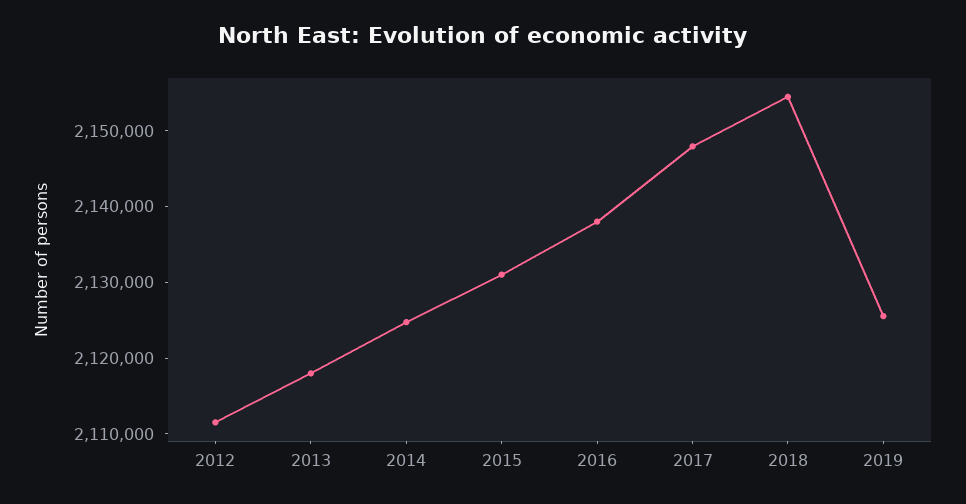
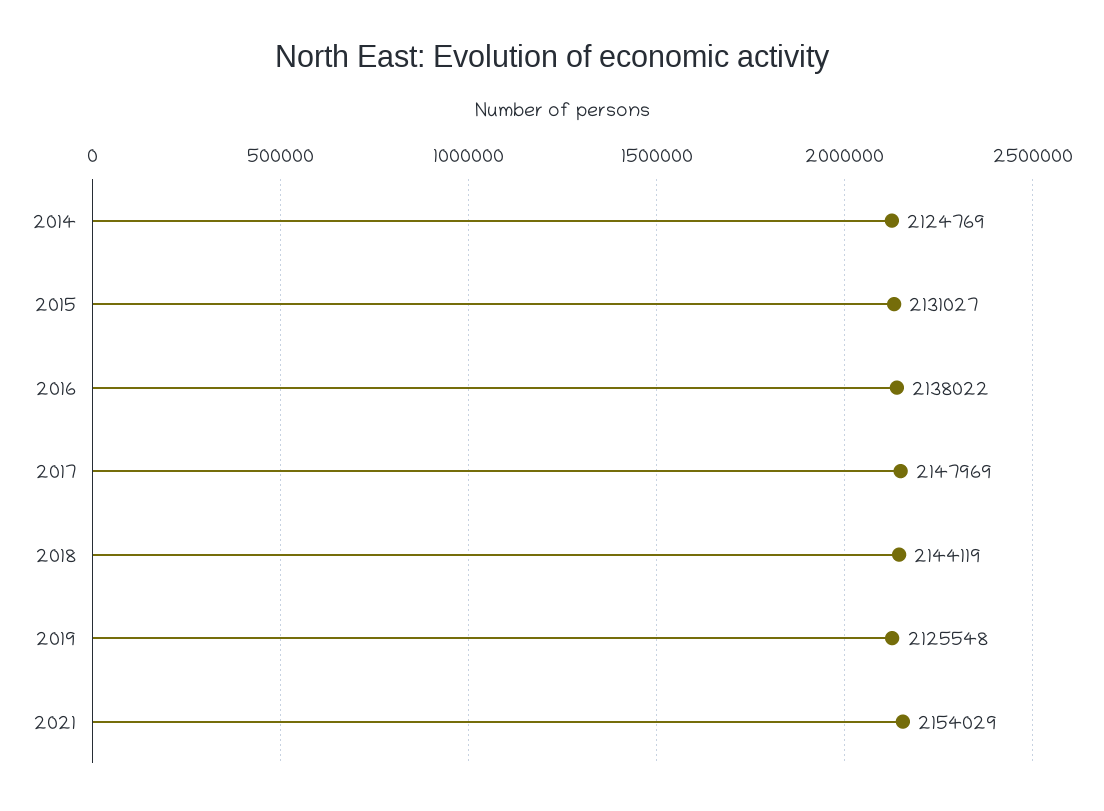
2012: 2112000 -> none
2013: 2118000 -> none
2018: 2154000 -> 2144119
2021: none -> 2154029

